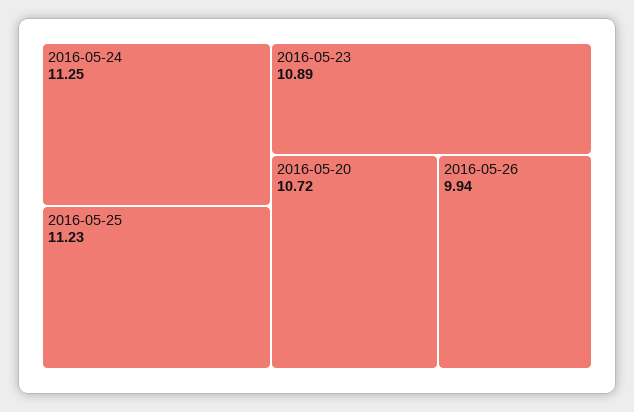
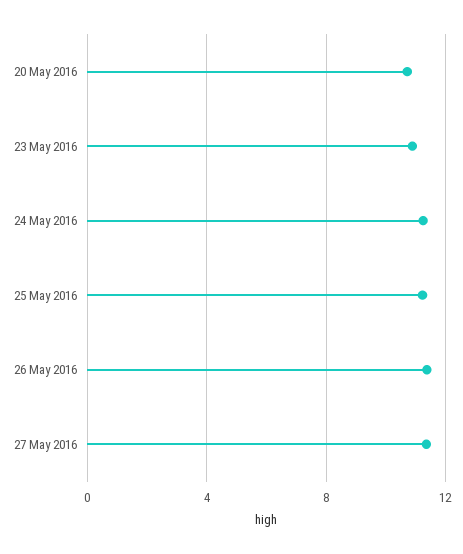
2016-05-26: 9.94 -> 11.5
27 May 2016: none -> 11.5

